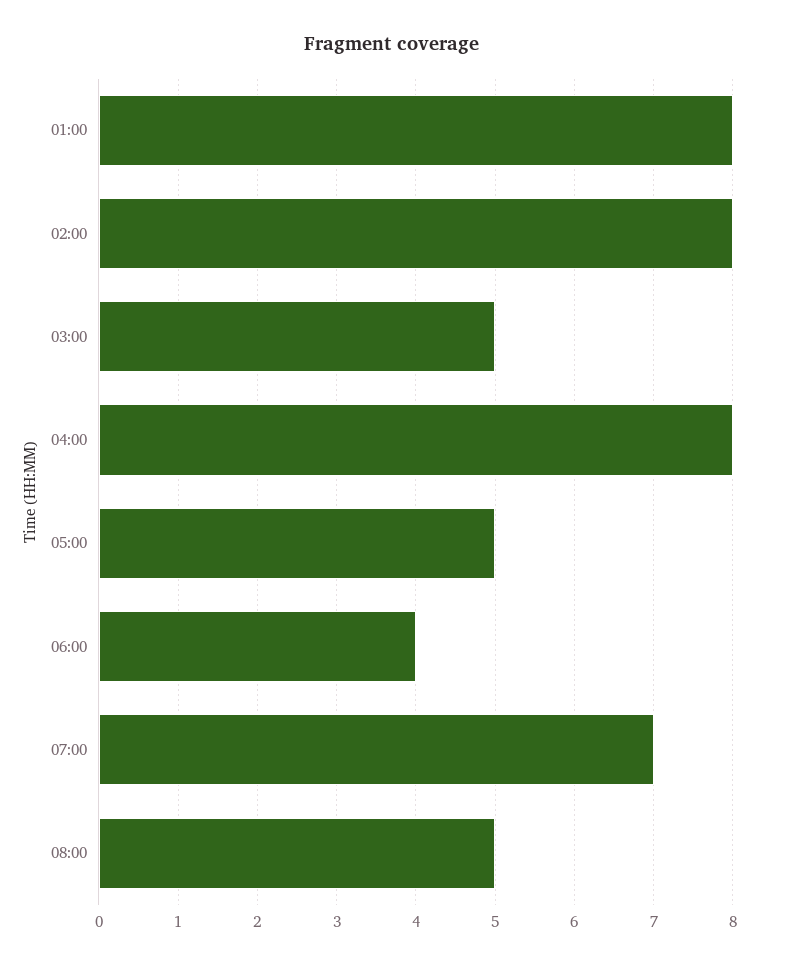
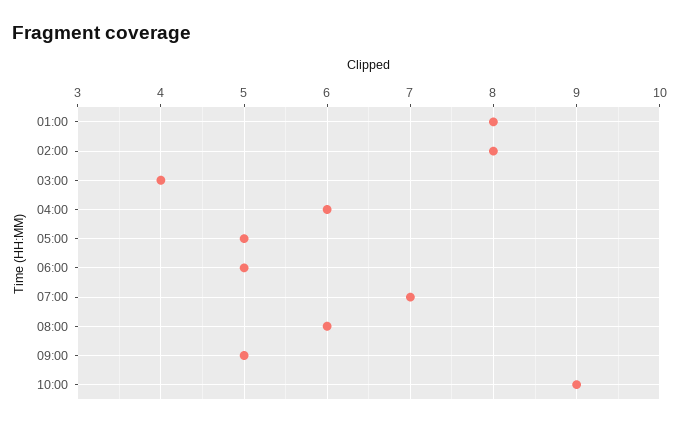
03:00: 5 -> 4
04:00: 8 -> 6
06:00: 4 -> 5
08:00: 5 -> 6
09:00: none -> 5
10:00: none -> 9

